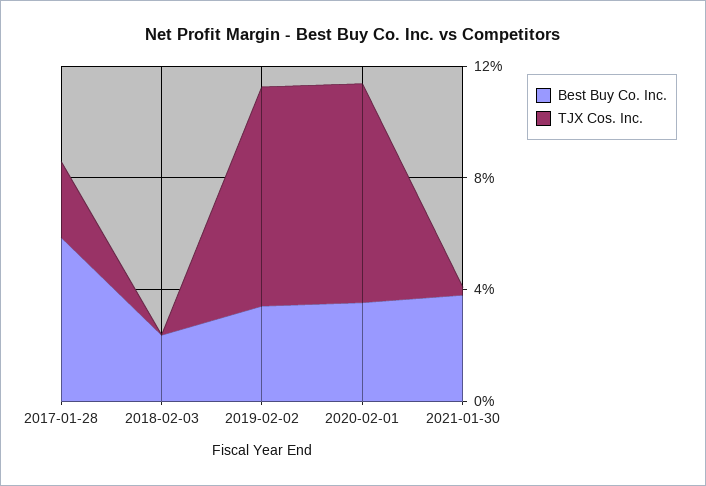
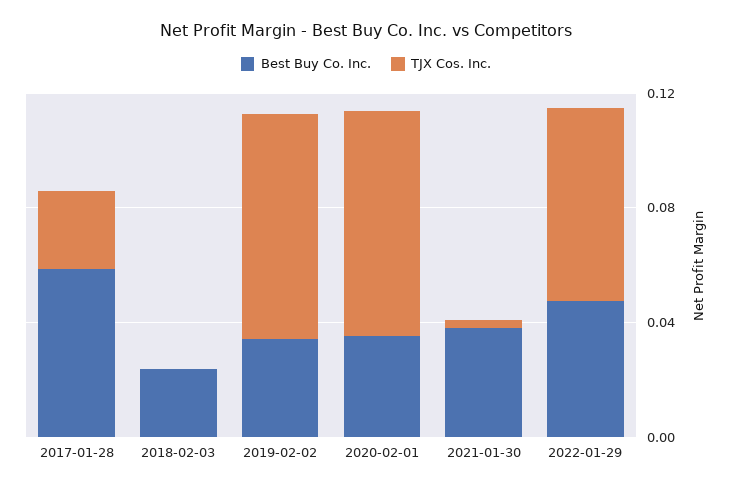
Best Buy Co. Inc., 2022-01-29: none -> 0.05
TJX Cos. Inc., 2022-01-29: none -> 0.07

